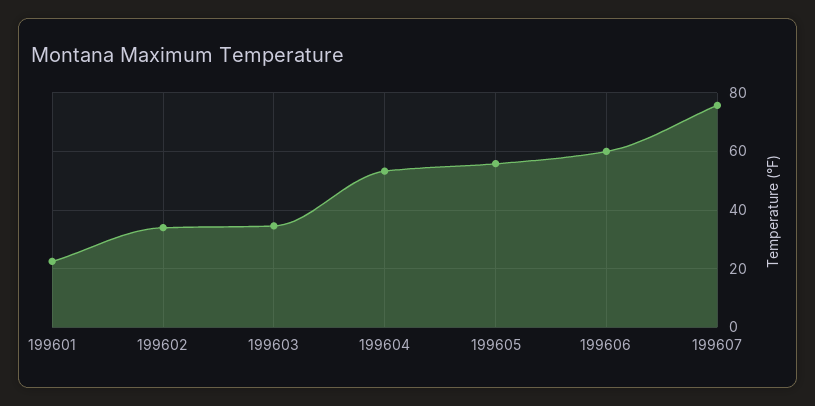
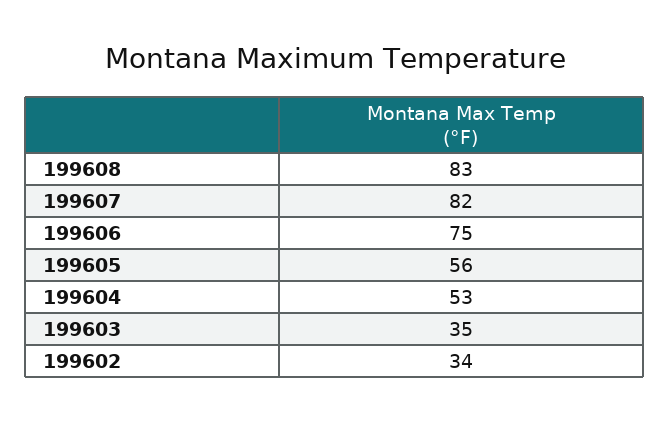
199601: 22.5 -> none
199606: 60 -> 75
199607: 75 -> 82
199608: none -> 83

